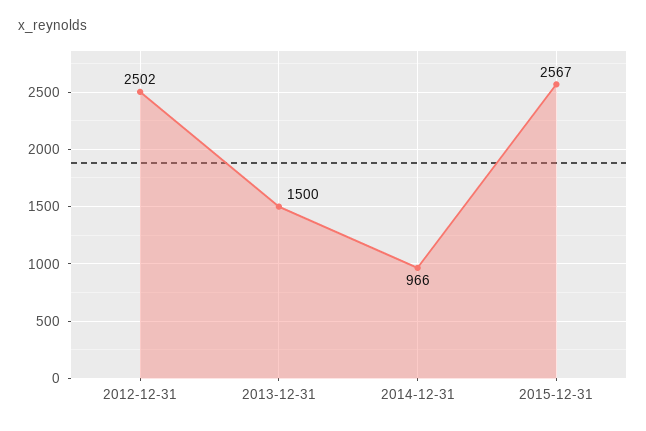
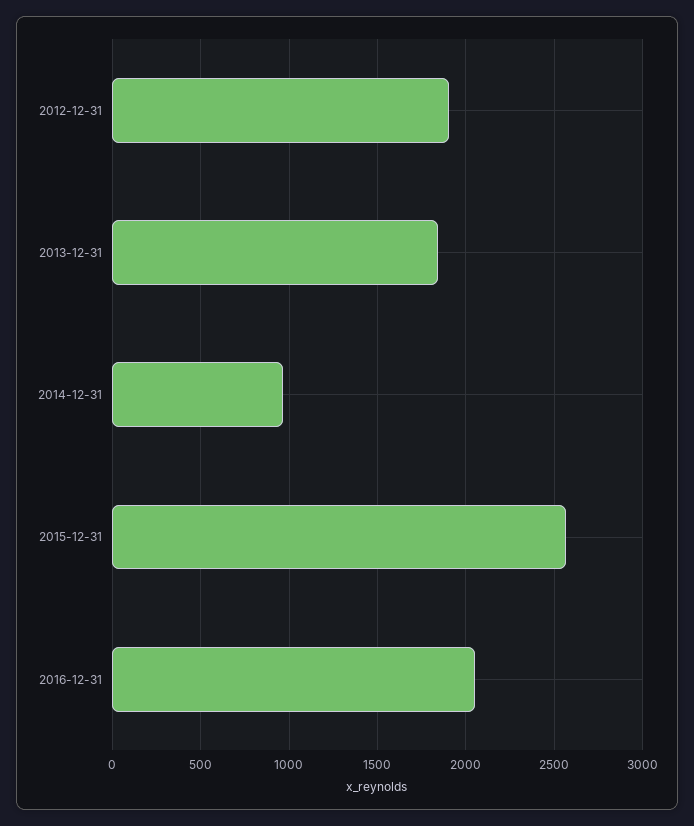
2012-12-31: 2502 -> 1900
2013-12-31: 1500 -> 1850
2016-12-31: none -> 2050

